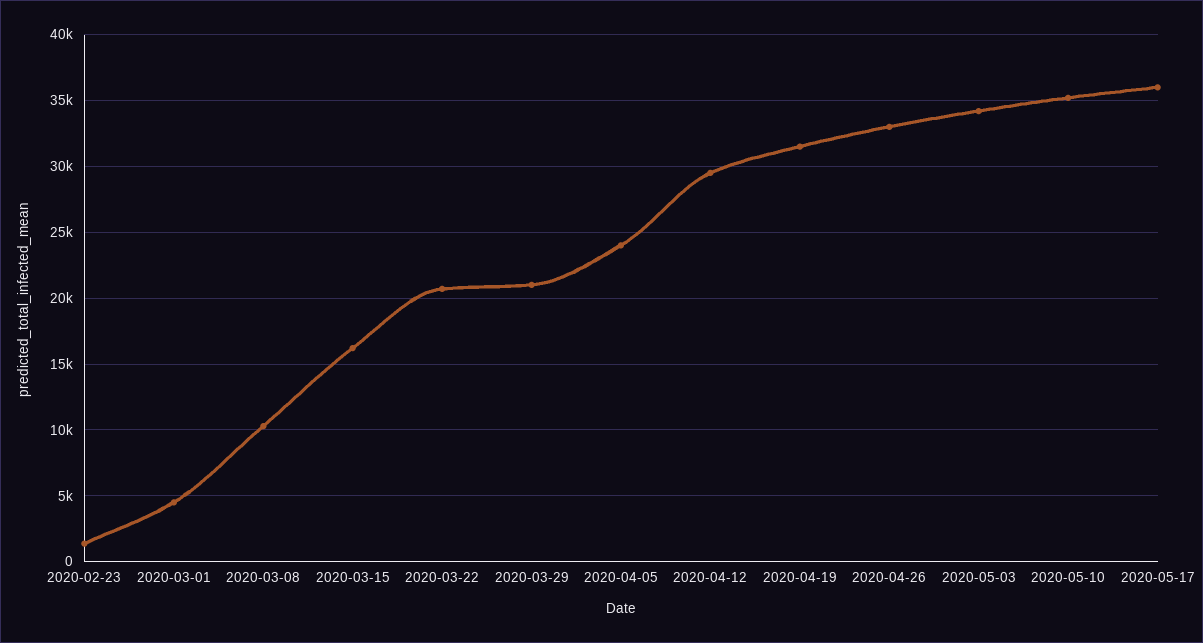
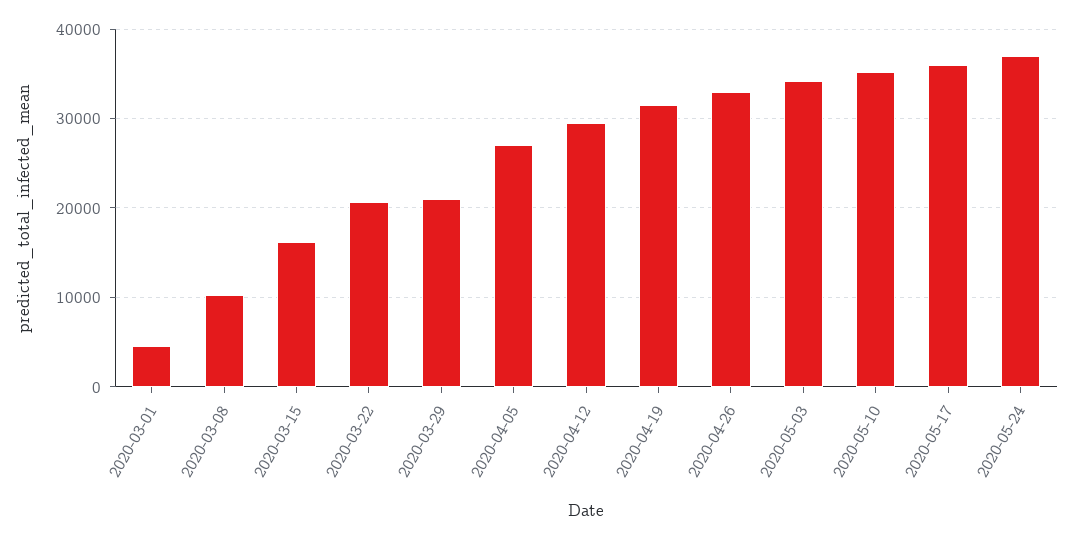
2020-02-23: 1500 -> none
2020-04-05: 24000 -> 27000
2020-05-24: none -> 37000

